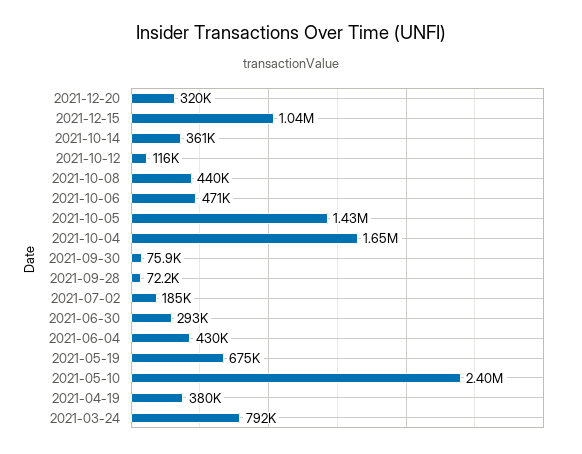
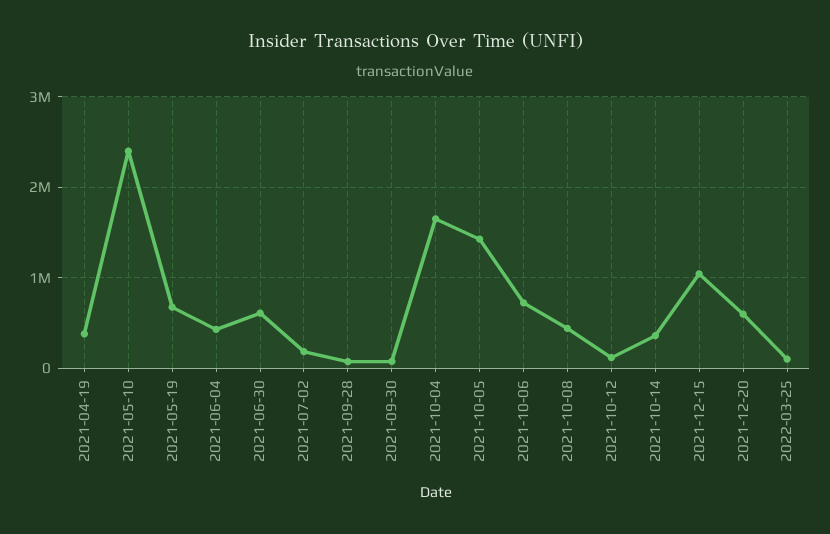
2021-12-20: 320000 -> 600000
2021-10-06: 471000 -> 700000
2021-06-30: 293000 -> 600000
2021-03-24: 792000 -> none
2022-03-25: none -> 100000

